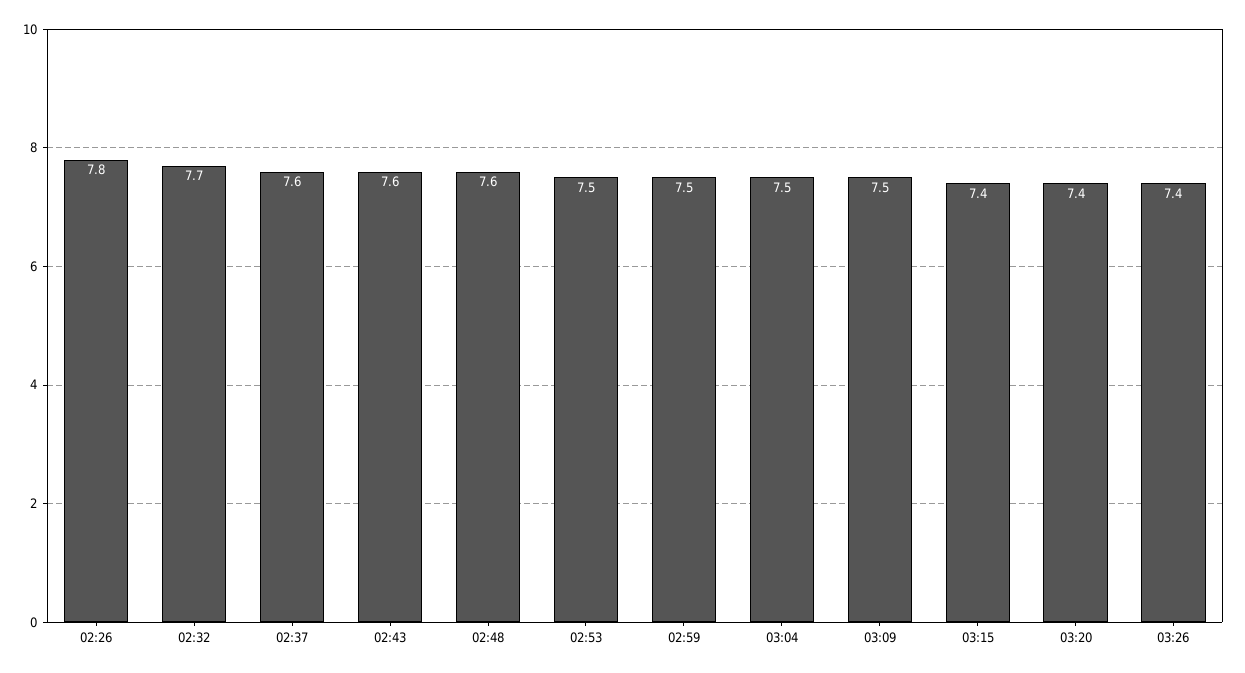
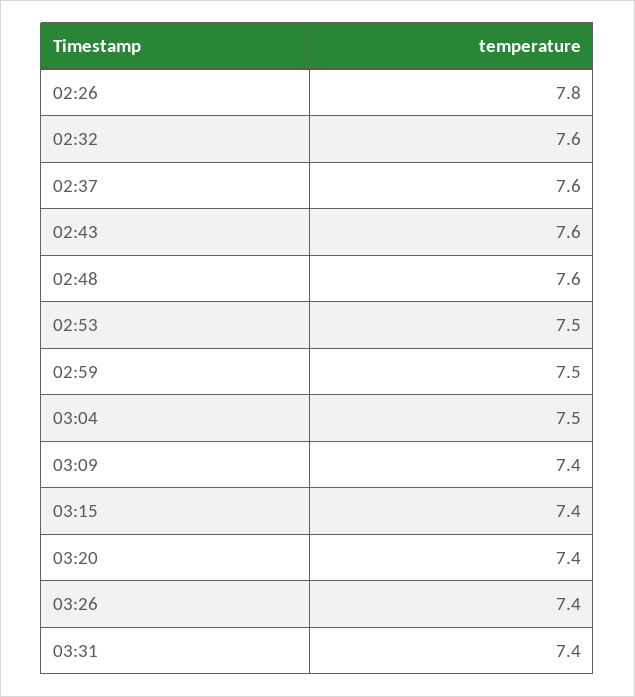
02:32: 7.7 -> 7.6
03:09: 7.5 -> 7.4
03:31: none -> 7.4

